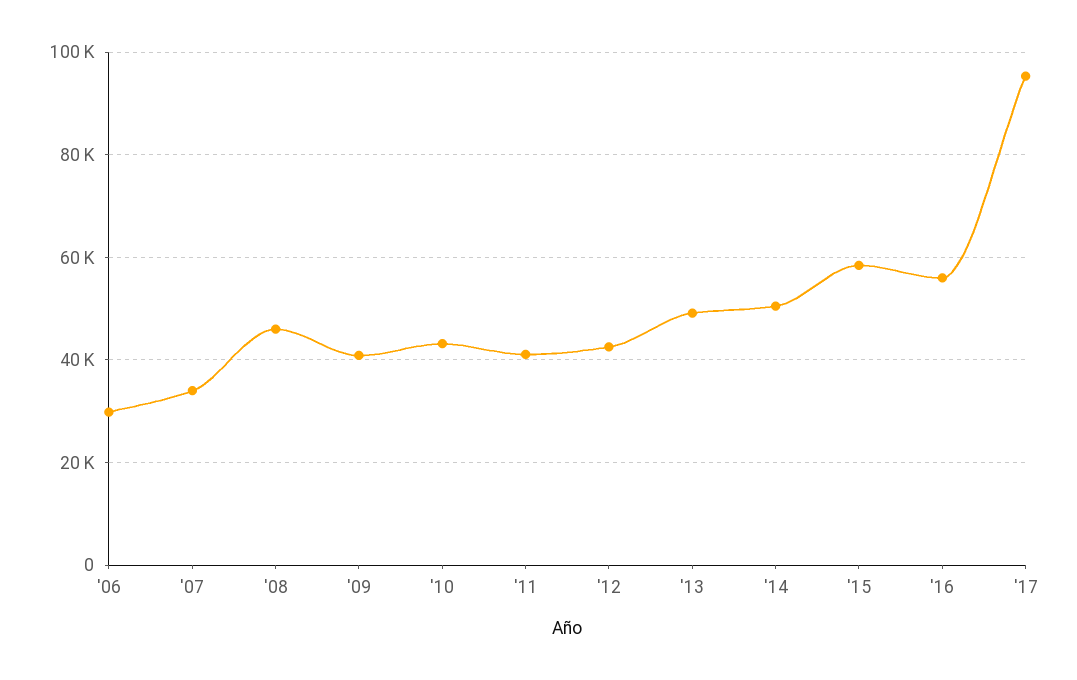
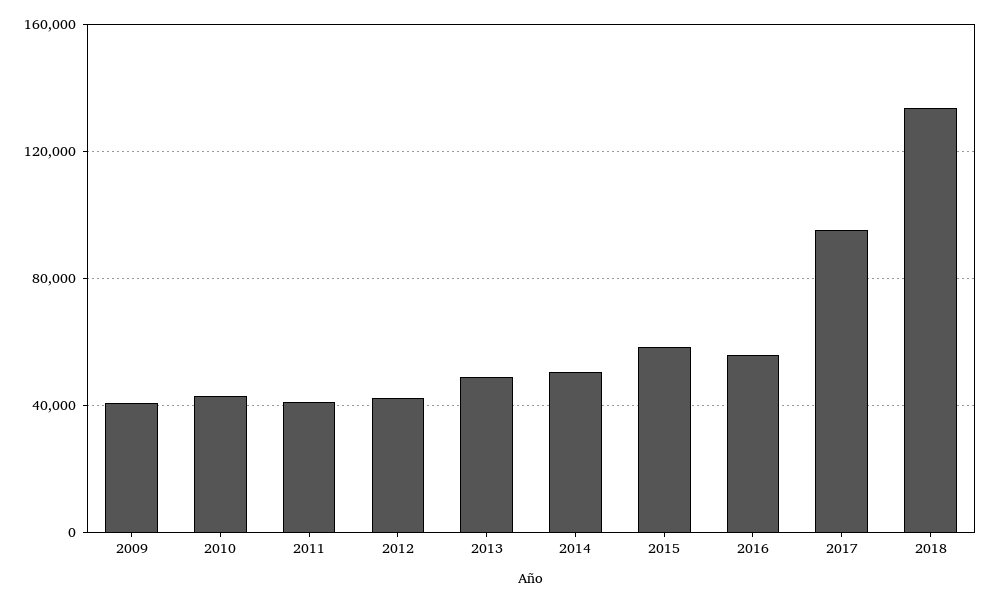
'06: 30000 -> none
'07: 34000 -> none
'08: 46000 -> none
2018: none -> 135000

